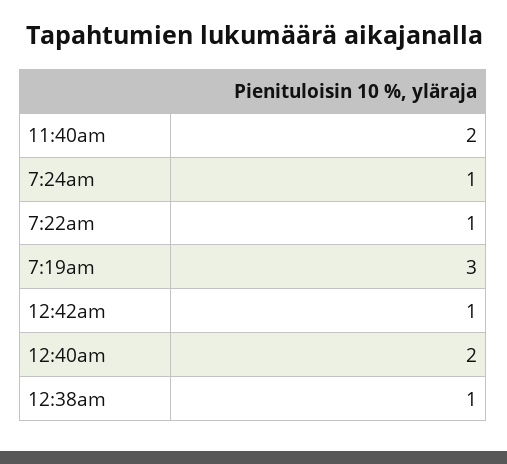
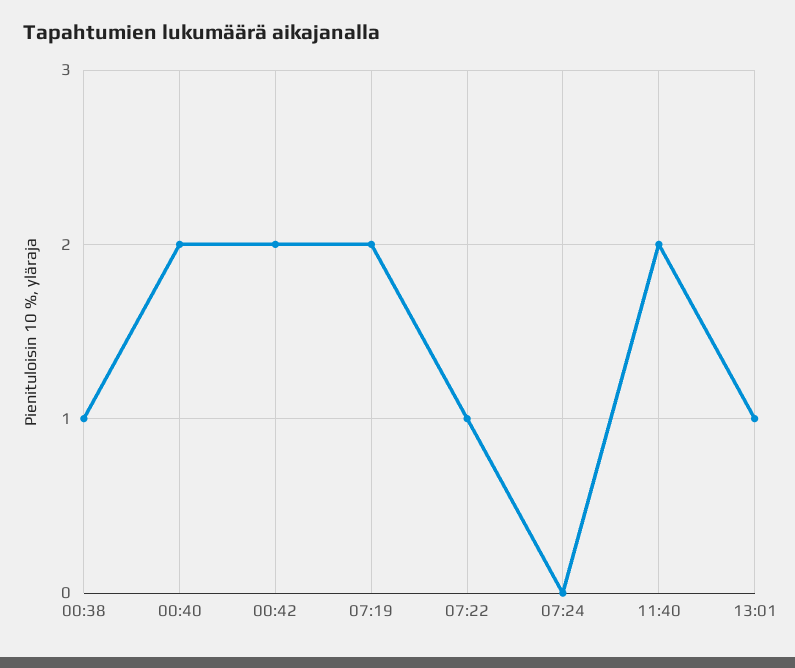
7:24am: 1 -> 0
7:19am: 3 -> 2
12:42am: 1 -> 2
13:01: none -> 1

